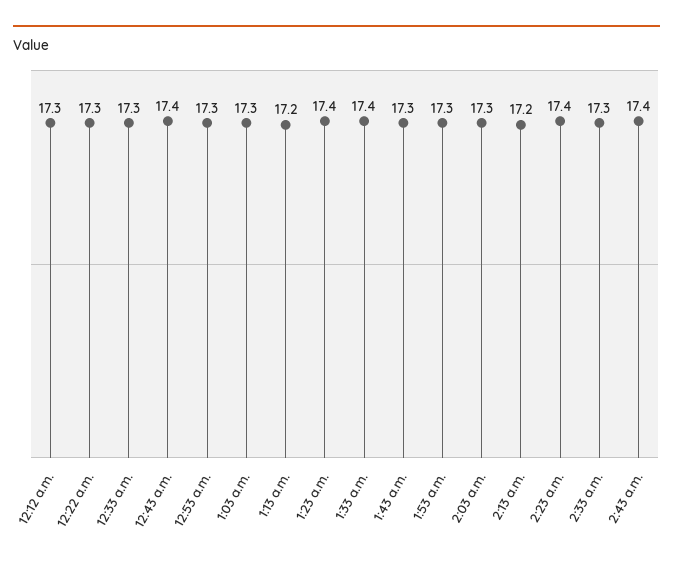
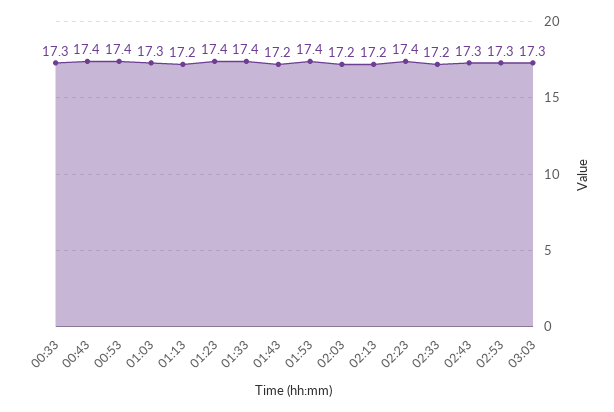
12:12 a.m.: 17.3 -> none
12:22 a.m.: 17.3 -> none
12:53 a.m.: 17.3 -> 17.4
1:43 a.m.: 17.3 -> 17.2
1:53 a.m.: 17.3 -> 17.4
2:03 a.m.: 17.3 -> 17.2
2:33 a.m.: 17.3 -> 17.2
2:43 a.m.: 17.4 -> 17.3
02:53: none -> 17.3
03:03: none -> 17.3

